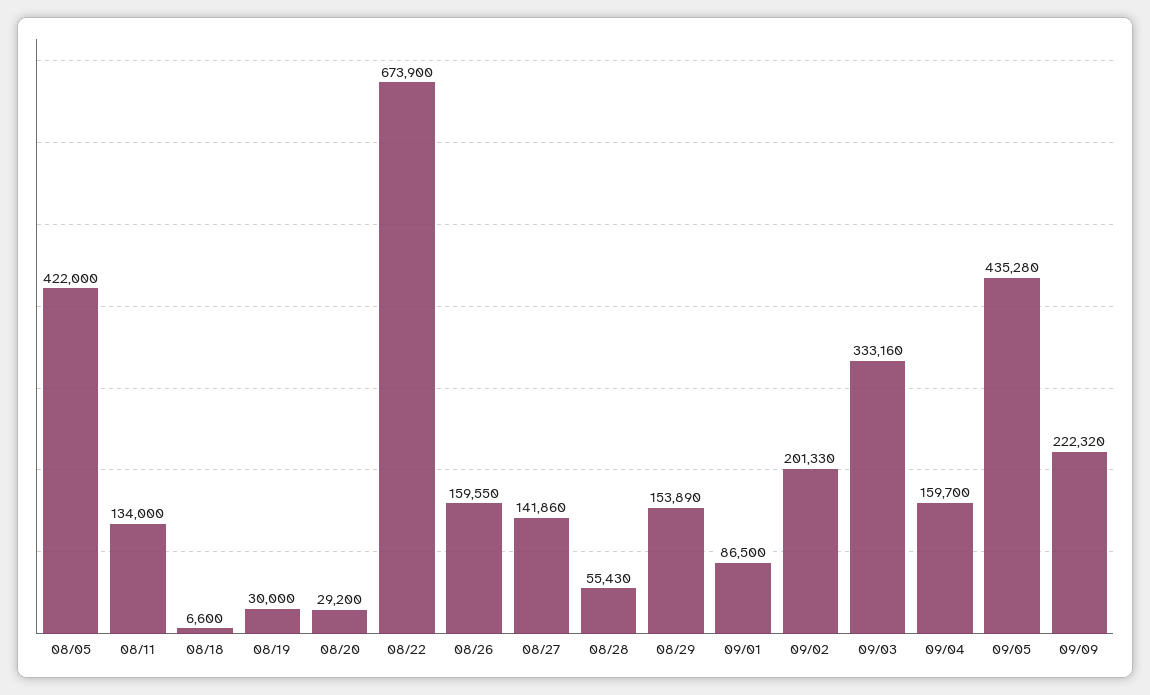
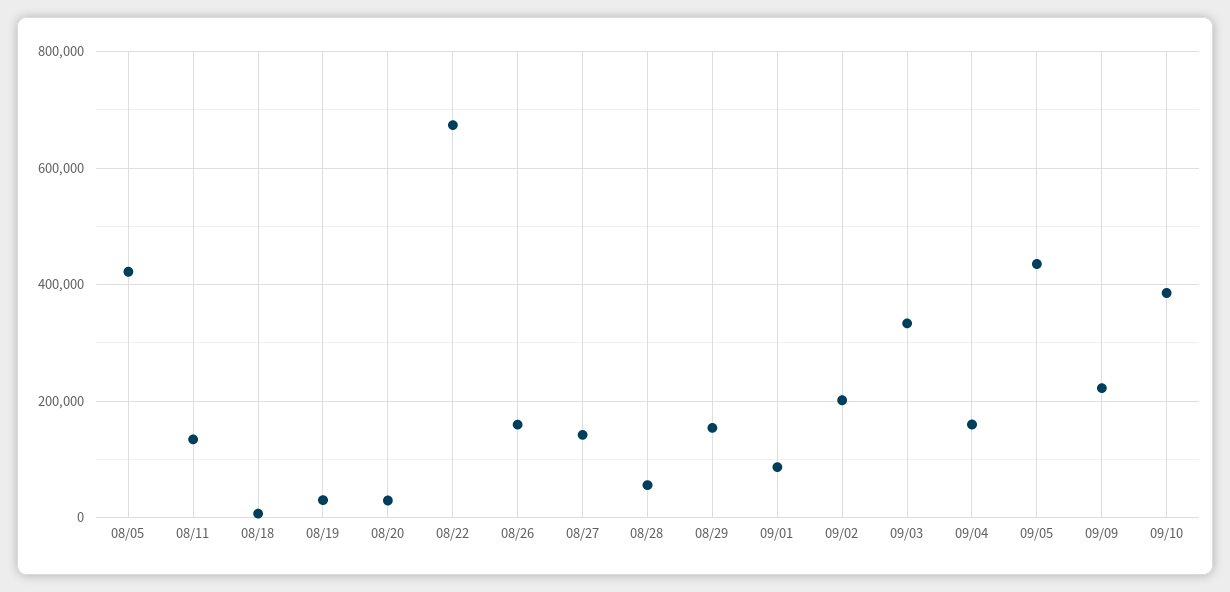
09/10: none -> 380000

